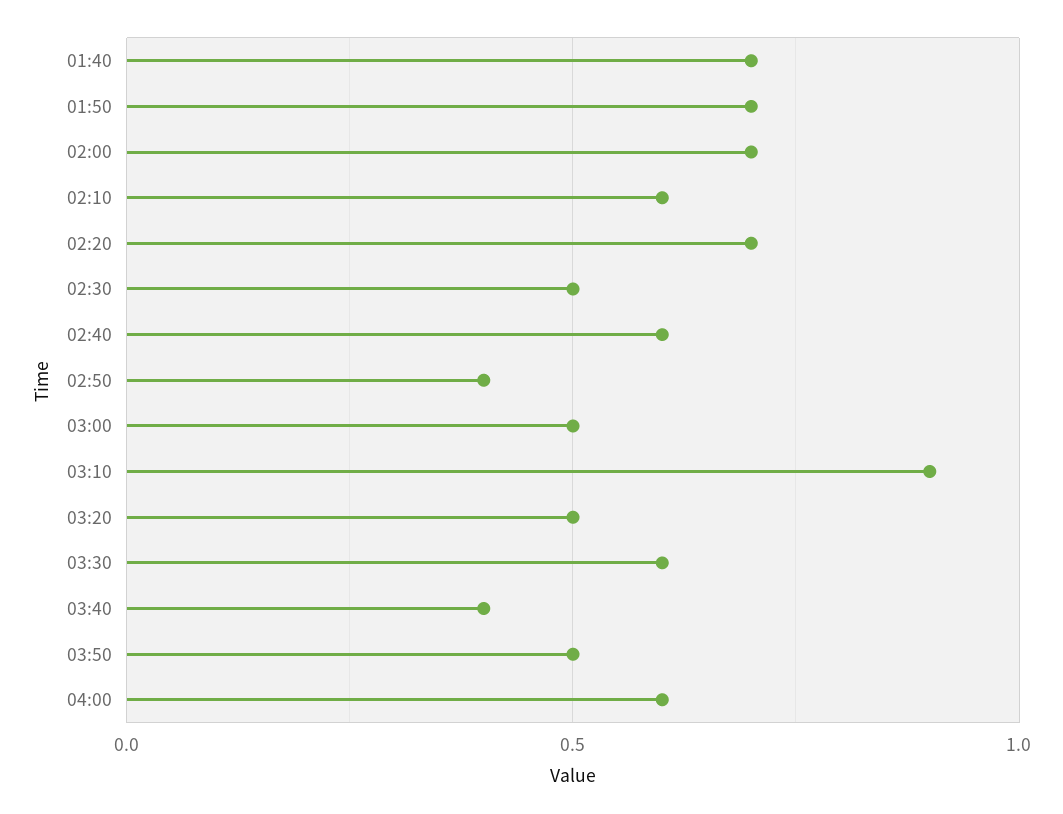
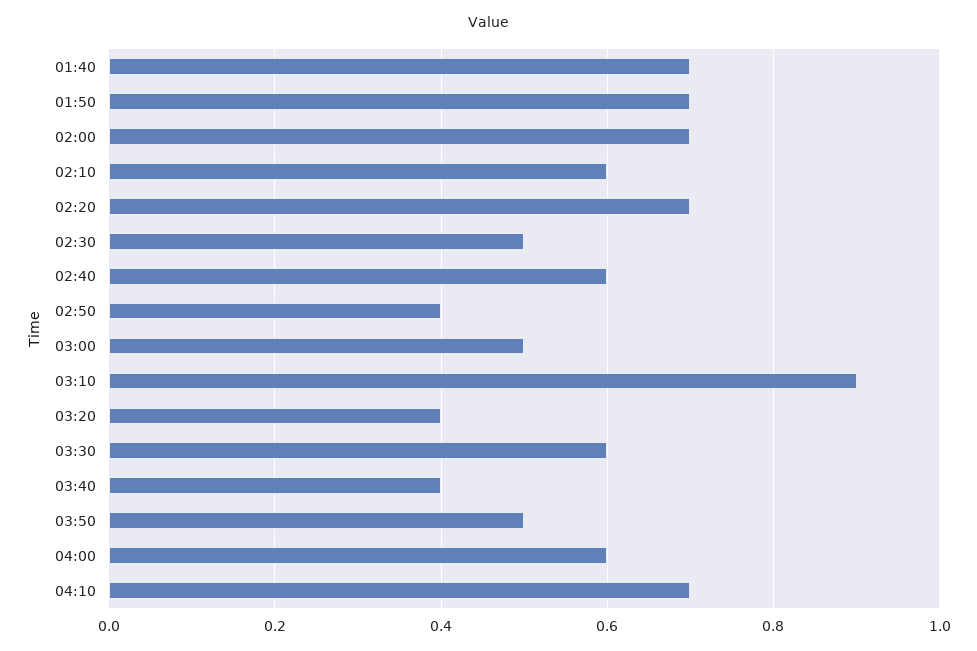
03:20: 0.5 -> 0.4
04:10: none -> 0.7

